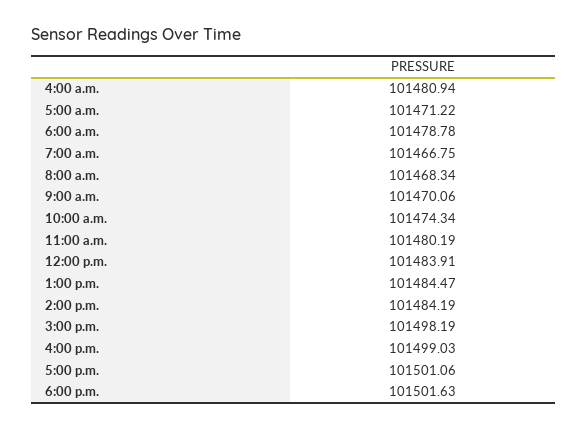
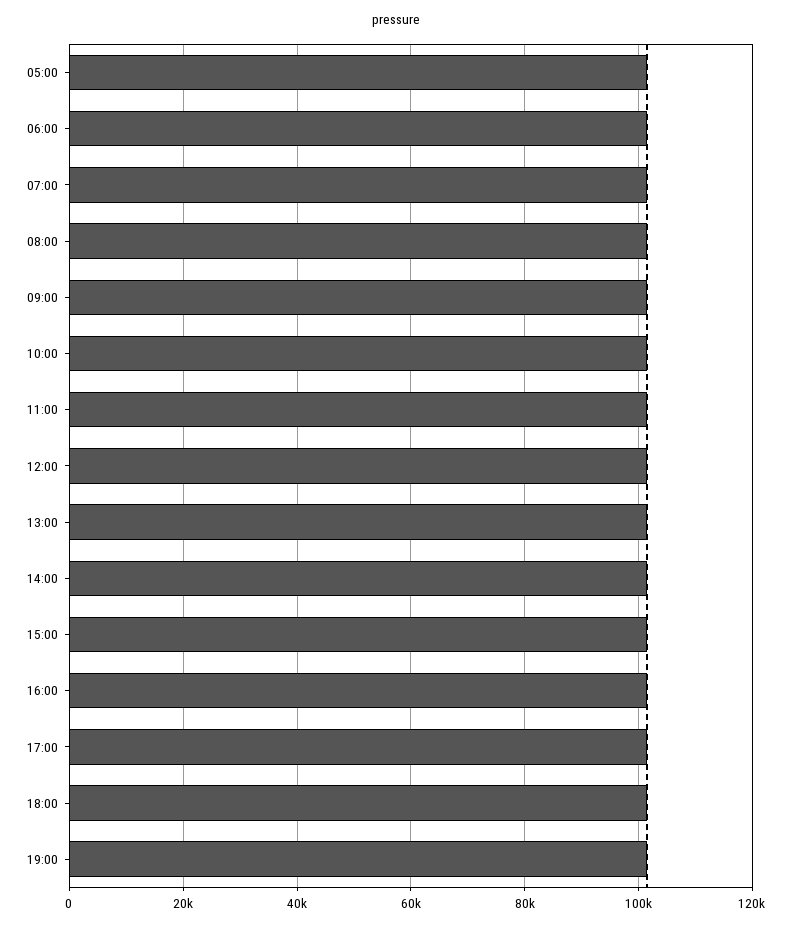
4:00 a.m.: 101480.94 -> none
19:00: none -> 102000

